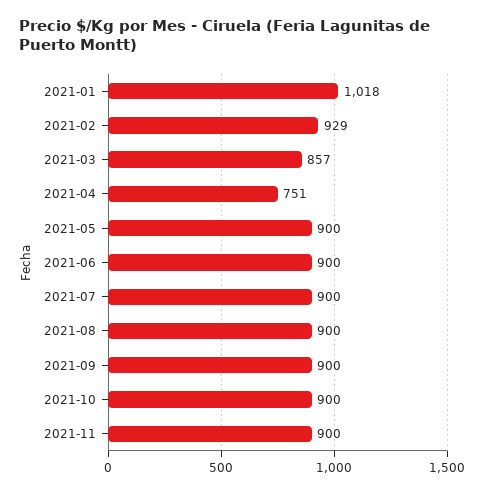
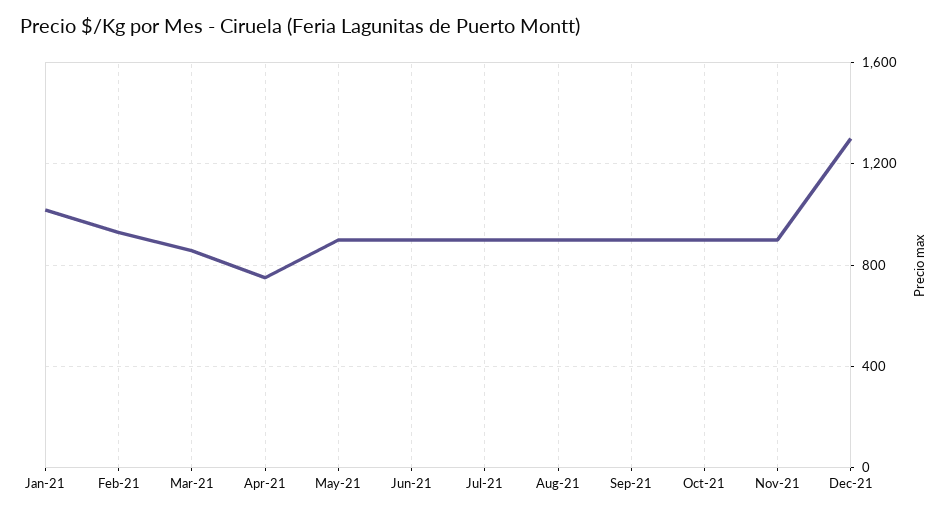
Dec-21: none -> 1300

